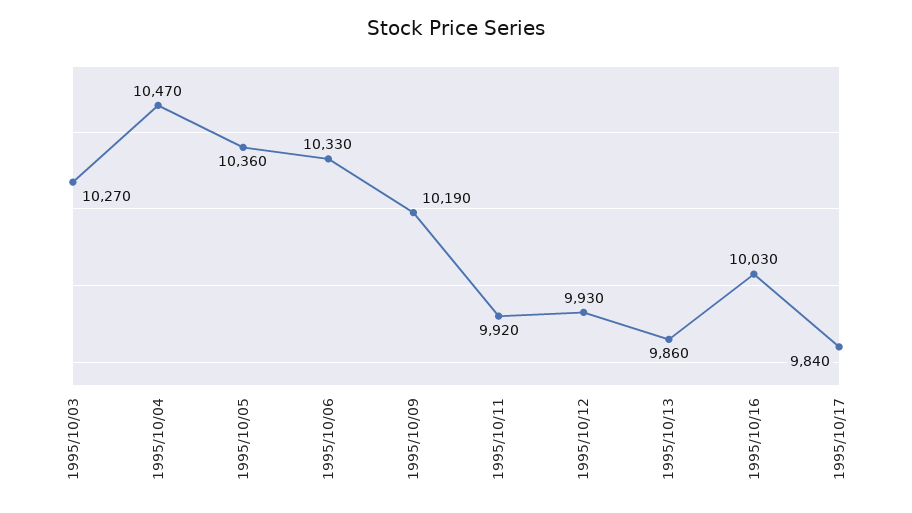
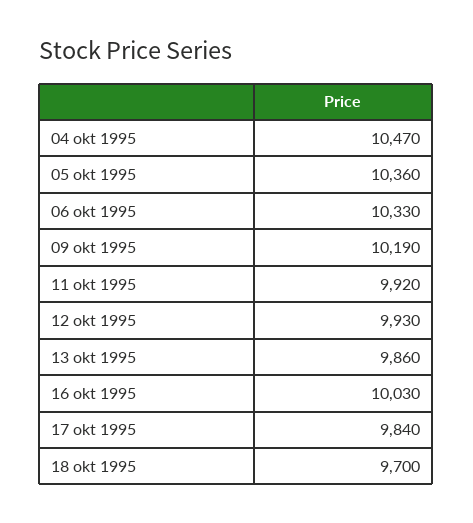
1995/10/03: 10270 -> none
18 okt 1995: none -> 9700

